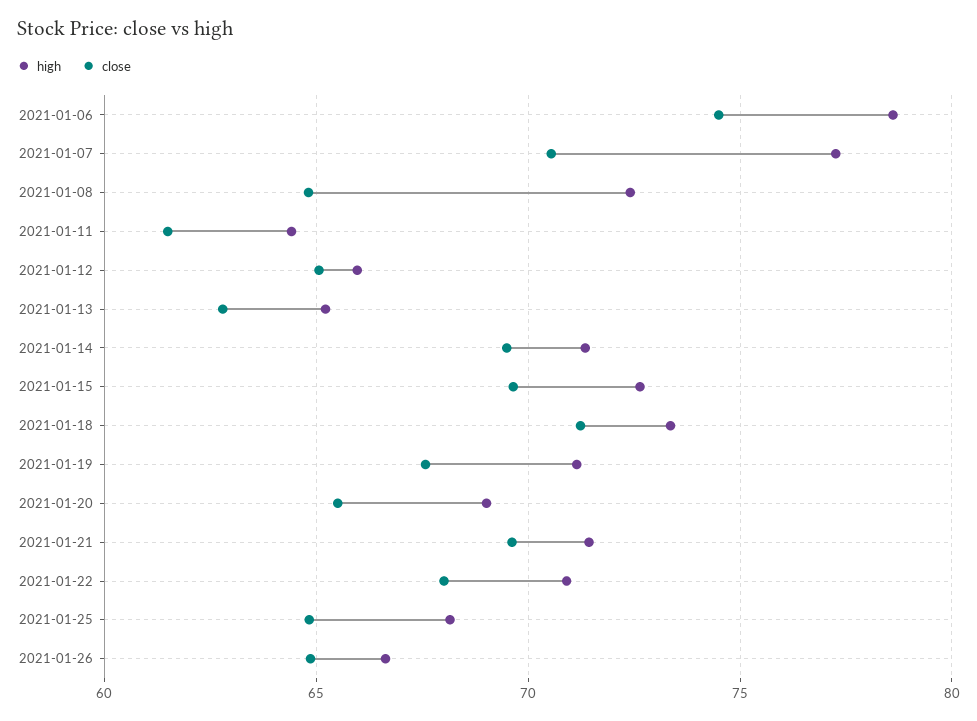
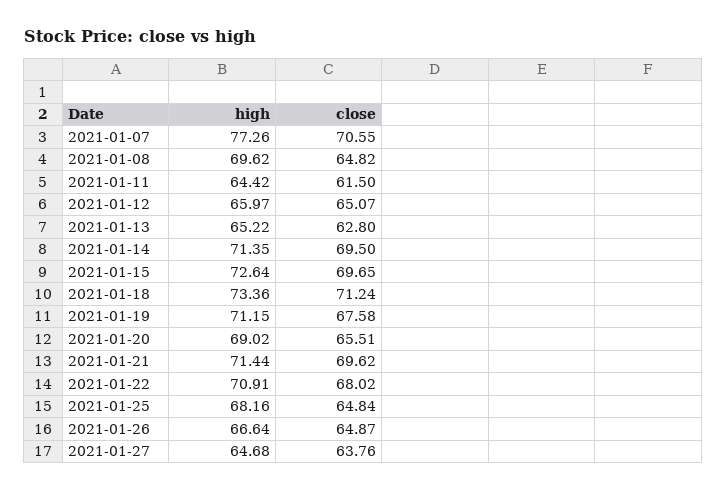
high, 2021-01-06: 78.5 -> none
close, 2021-01-06: 74.5 -> none
high, 2021-01-08: 72.5 -> 69.62
high, 2021-01-27: none -> 64.68
close, 2021-01-27: none -> 63.76

